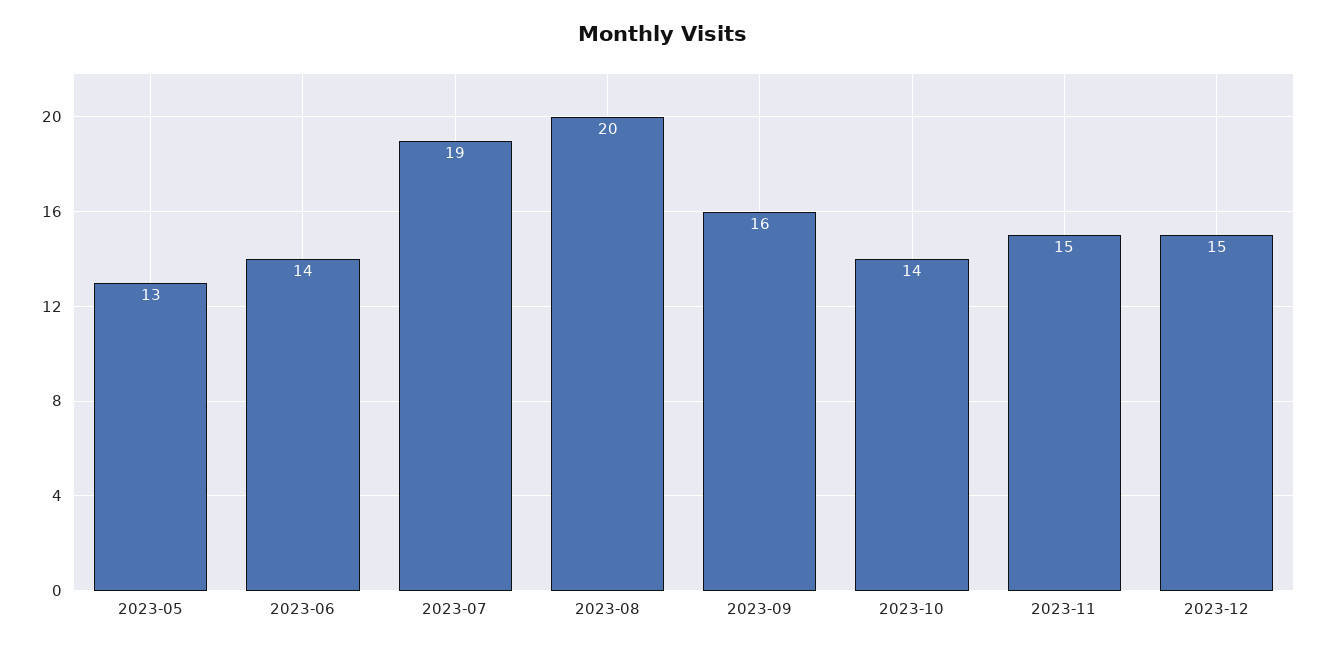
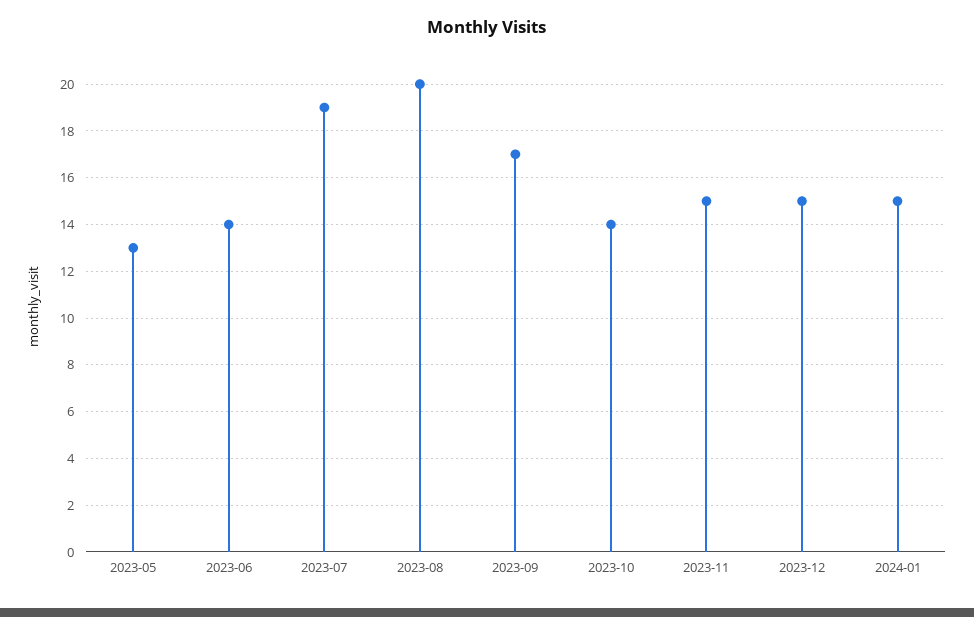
2023-09: 16 -> 17
2024-01: none -> 15

